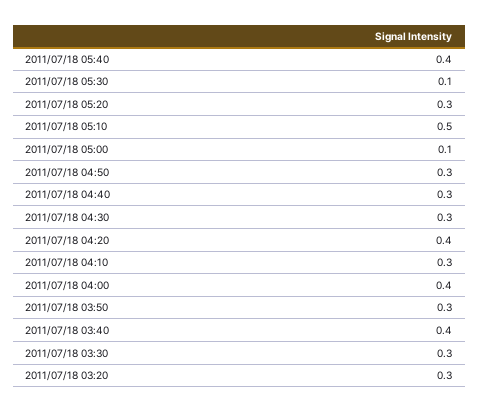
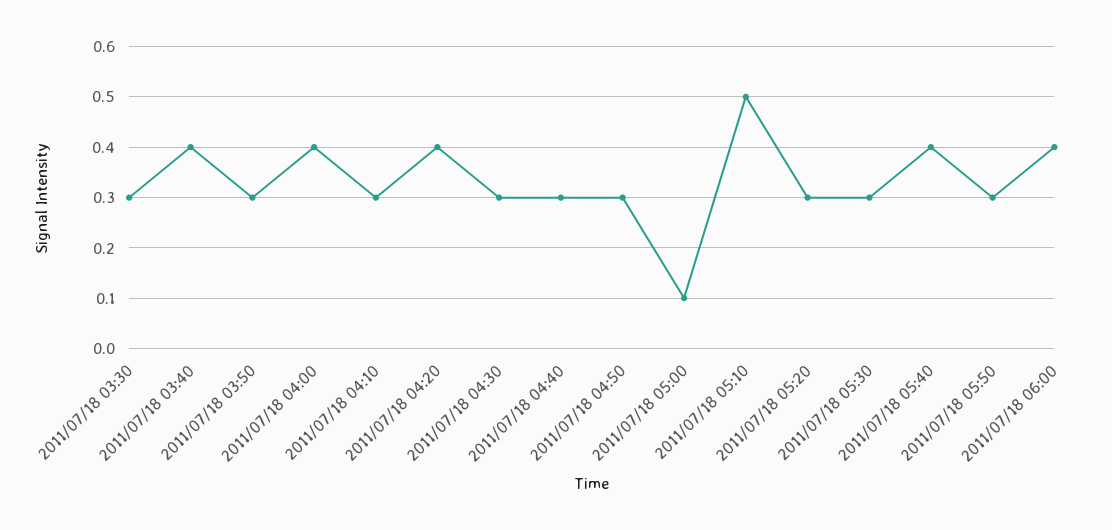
2011/07/18 05:30: 0.1 -> 0.3
2011/07/18 03:20: 0.3 -> none
2011/07/18 05:50: none -> 0.3
2011/07/18 06:00: none -> 0.4

